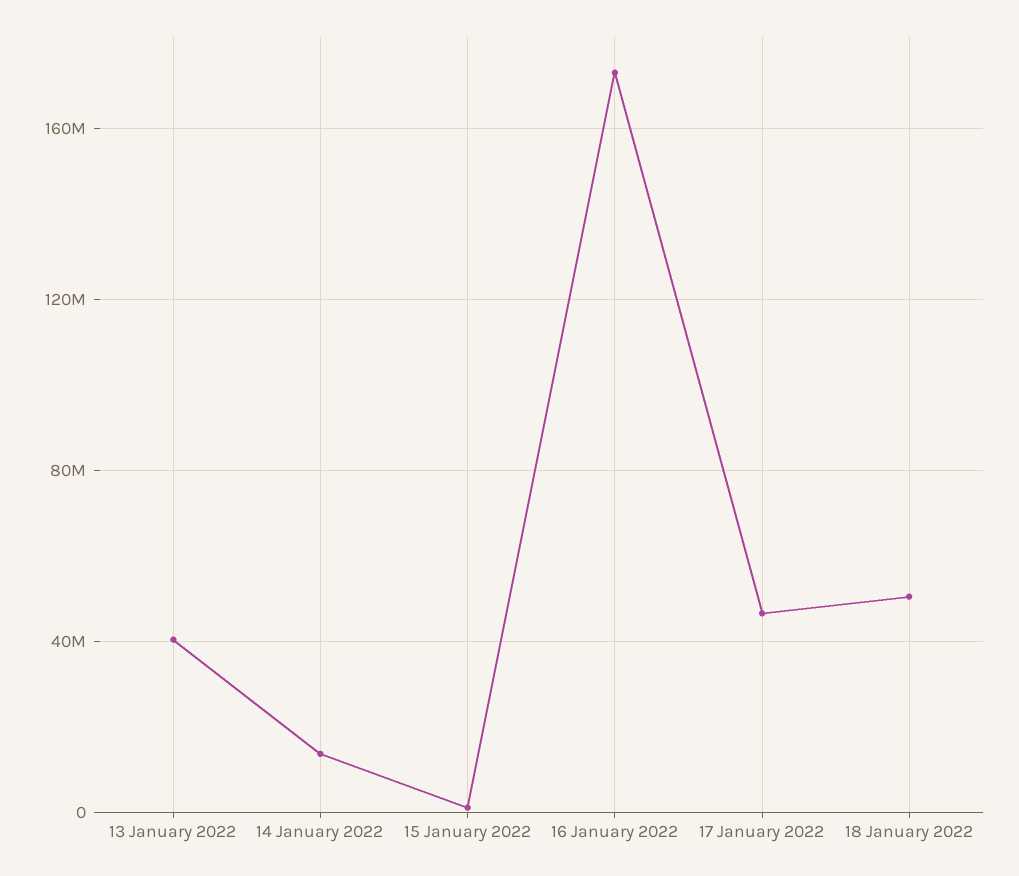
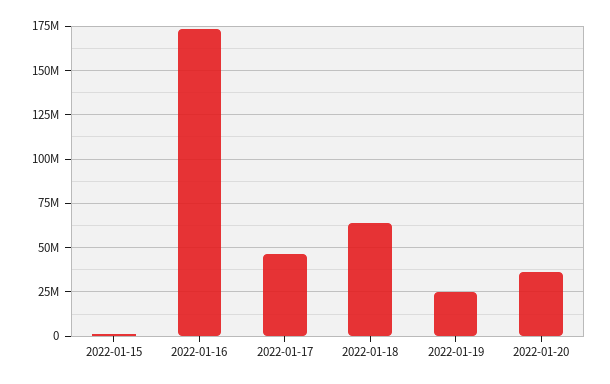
13 January 2022: 40000000 -> none
14 January 2022: 15000000 -> none
18 January 2022: 50000000 -> 65000000
2022-01-19: none -> 25000000
2022-01-20: none -> 35000000

